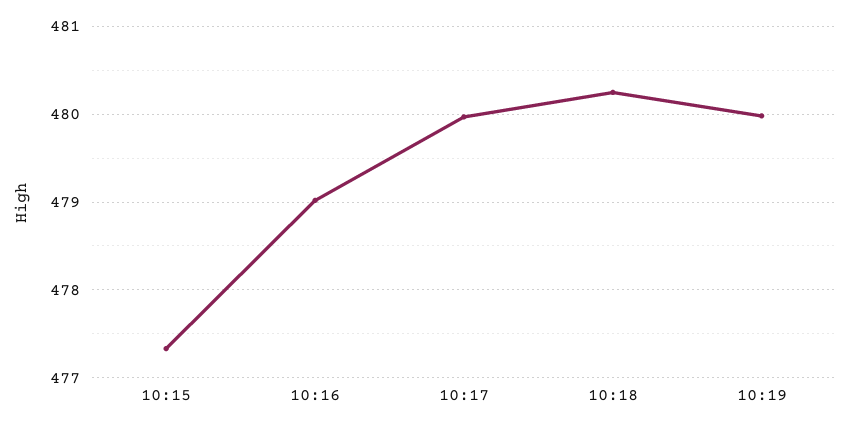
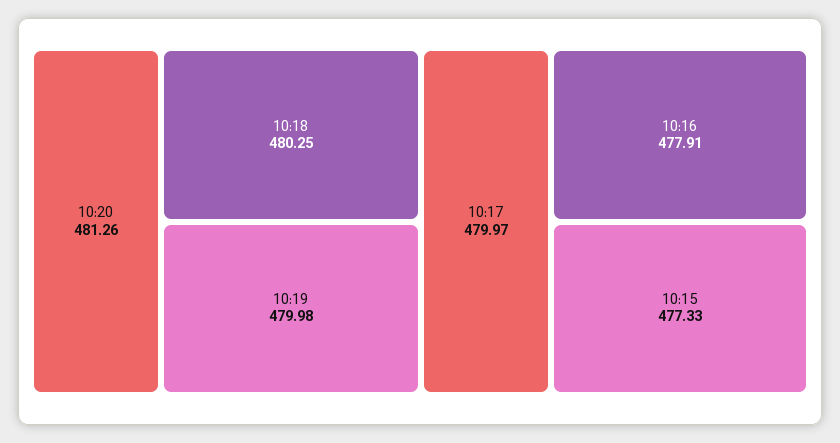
10:16: 479 -> 477.91
10:20: none -> 481.26

